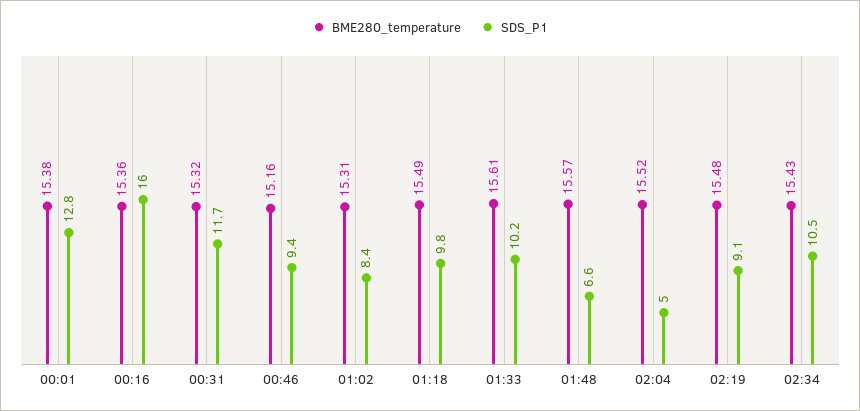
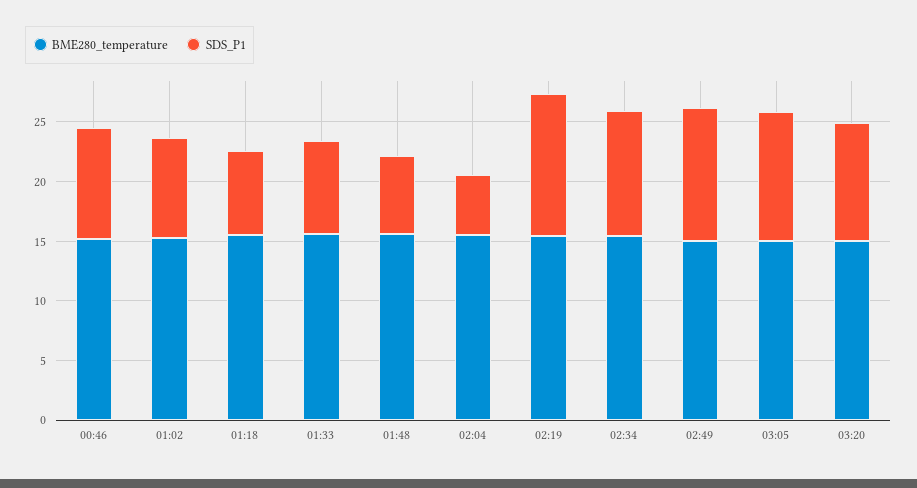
BME280_temperature, 00:01: 15.38 -> none
SDS_P1, 00:01: 12.8 -> none
BME280_temperature, 00:16: 15.36 -> none
SDS_P1, 00:16: 16 -> none
BME280_temperature, 00:31: 15.32 -> none
SDS_P1, 00:31: 11.7 -> none
SDS_P1, 01:18: 9.8 -> 7
SDS_P1, 01:33: 10.2 -> 8
SDS_P1, 02:19: 9.1 -> 12
BME280_temperature, 02:49: none -> 15
SDS_P1, 02:49: none -> 11
BME280_temperature, 03:05: none -> 15
SDS_P1, 03:05: none -> 11
BME280_temperature, 03:20: none -> 15
SDS_P1, 03:20: none -> 10

